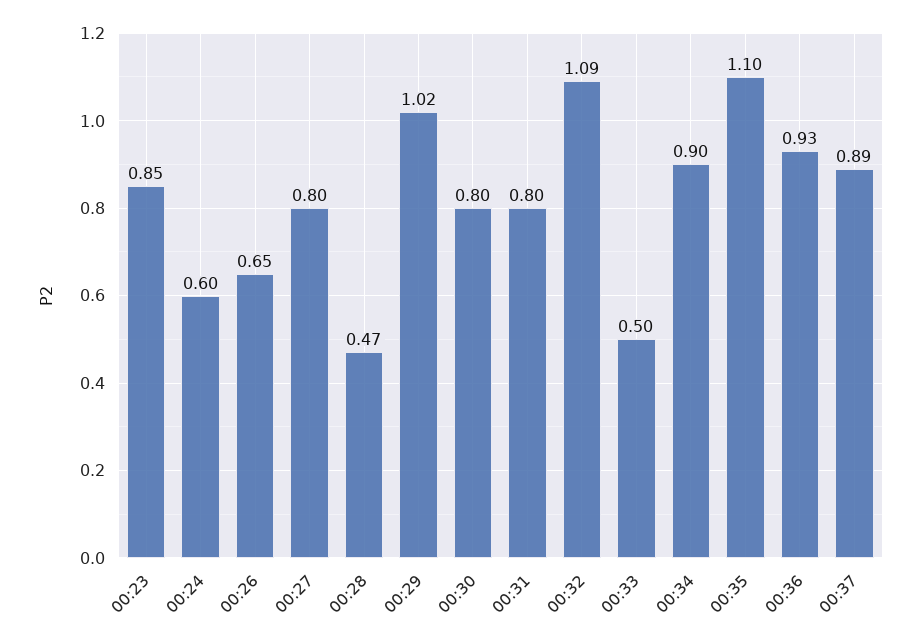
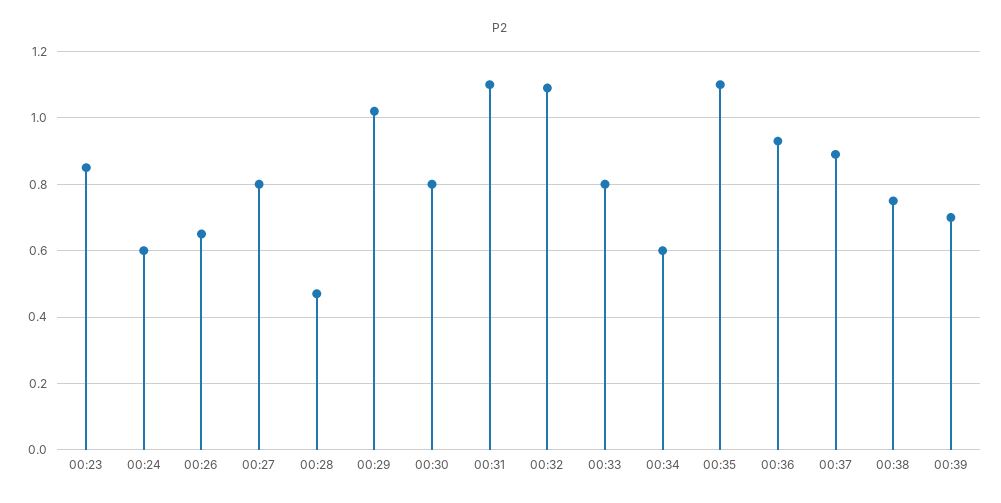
00:31: 0.8 -> 1.1
00:33: 0.5 -> 0.8
00:34: 0.9 -> 0.6
00:38: none -> 0.75
00:39: none -> 0.7

